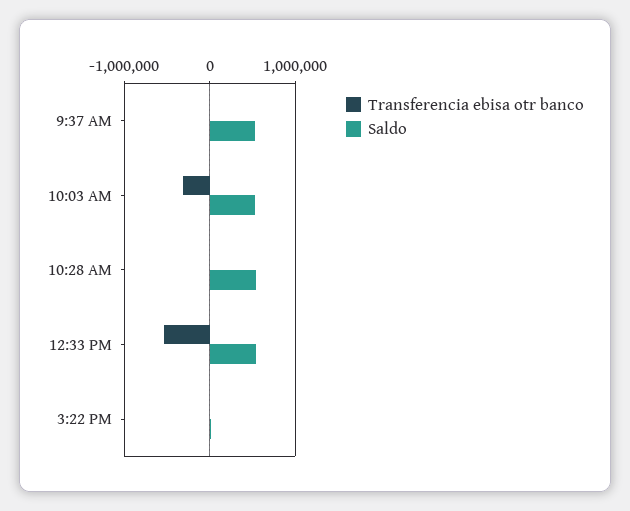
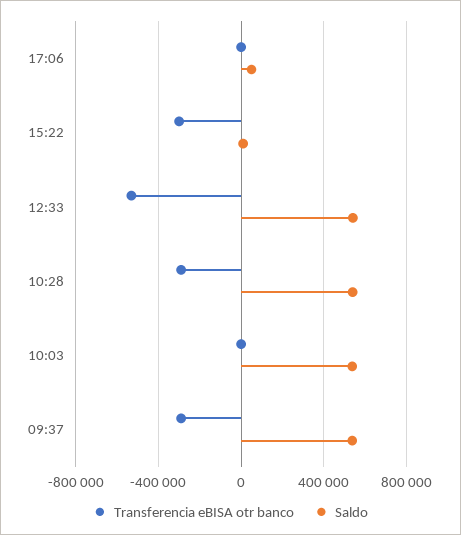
Transferencia ebisa otr banco, 9:37 AM: 0 -> -300000
Transferencia ebisa otr banco, 10:03 AM: -300000 -> 0
Transferencia ebisa otr banco, 10:28 AM: 0 -> -300000
Transferencia ebisa otr banco, 3:22 PM: 0 -> -300000
Transferencia ebisa otr banco, 17:06: none -> 0
Saldo, 17:06: none -> 50000

